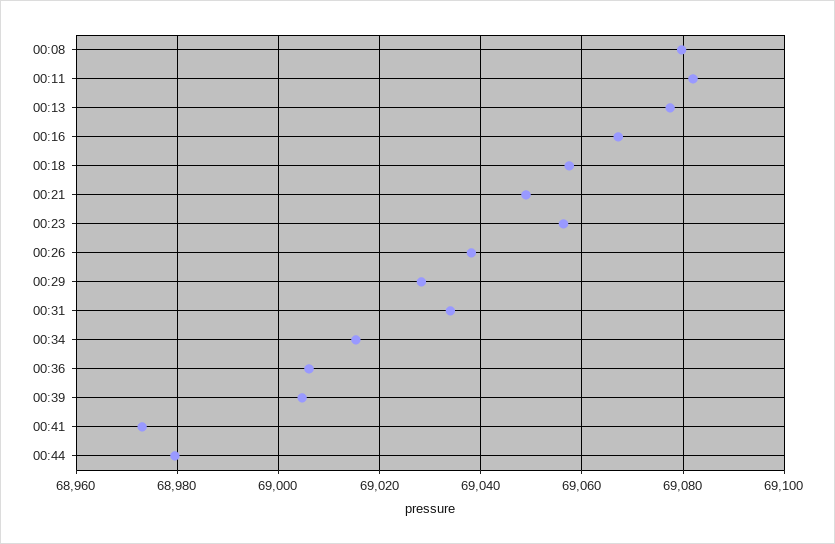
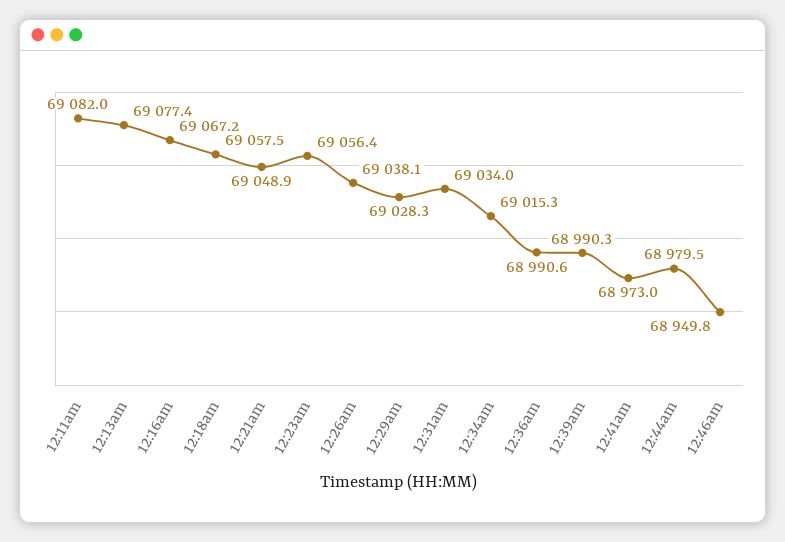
00:08: 69080 -> none
00:36: 69006 -> 68990.6
00:39: 69004 -> 68990.3
12:46am: none -> 68949.8

